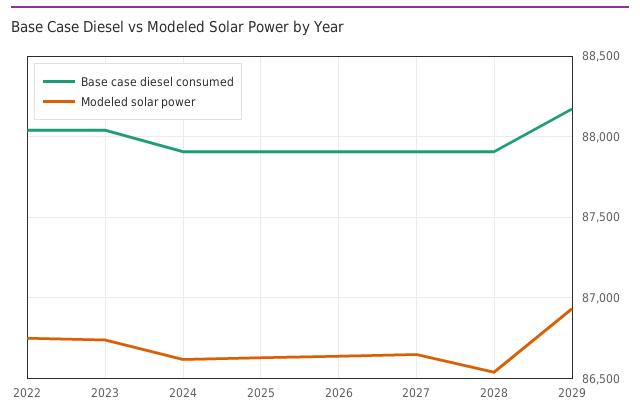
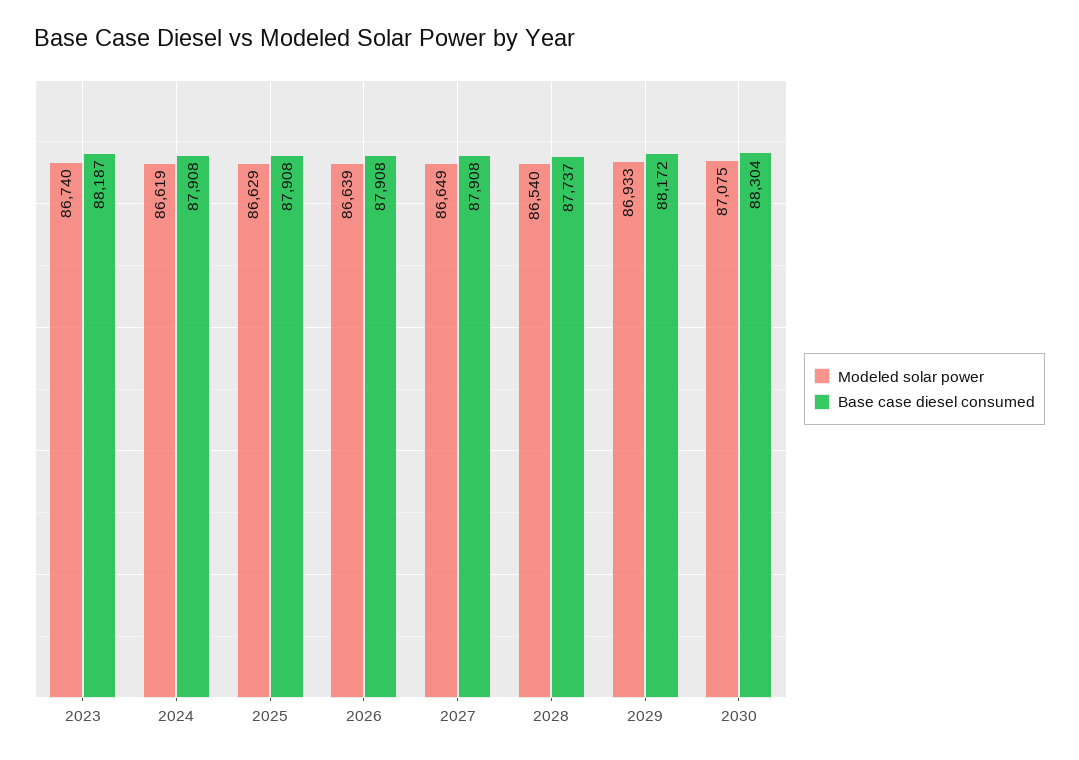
Base case diesel consumed, 2022: 88050 -> none
Modeled solar power, 2022: 86750 -> none
Base case diesel consumed, 2023: 88050 -> 88187
Base case diesel consumed, 2028: 87900 -> 87737
Modeled solar power, 2030: none -> 87075
Base case diesel consumed, 2030: none -> 88304

